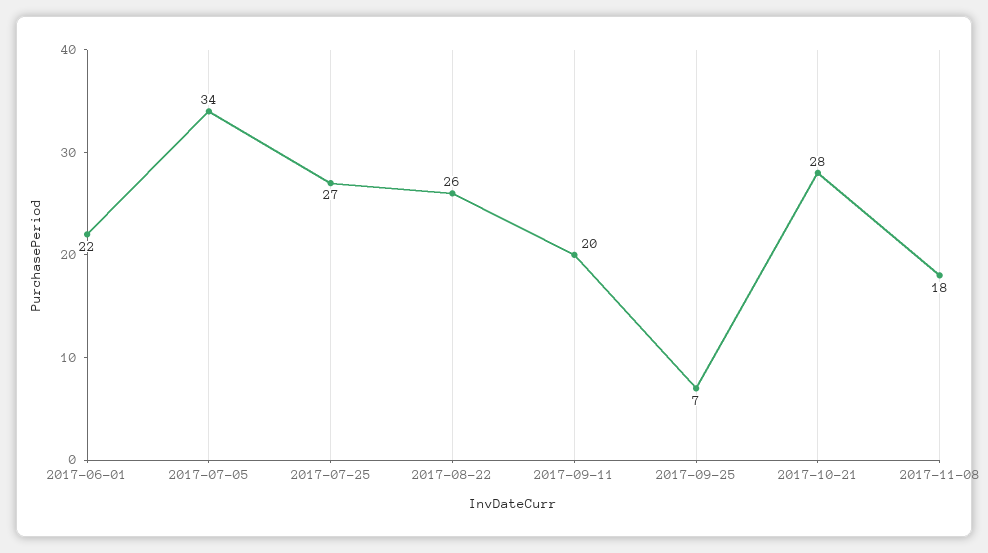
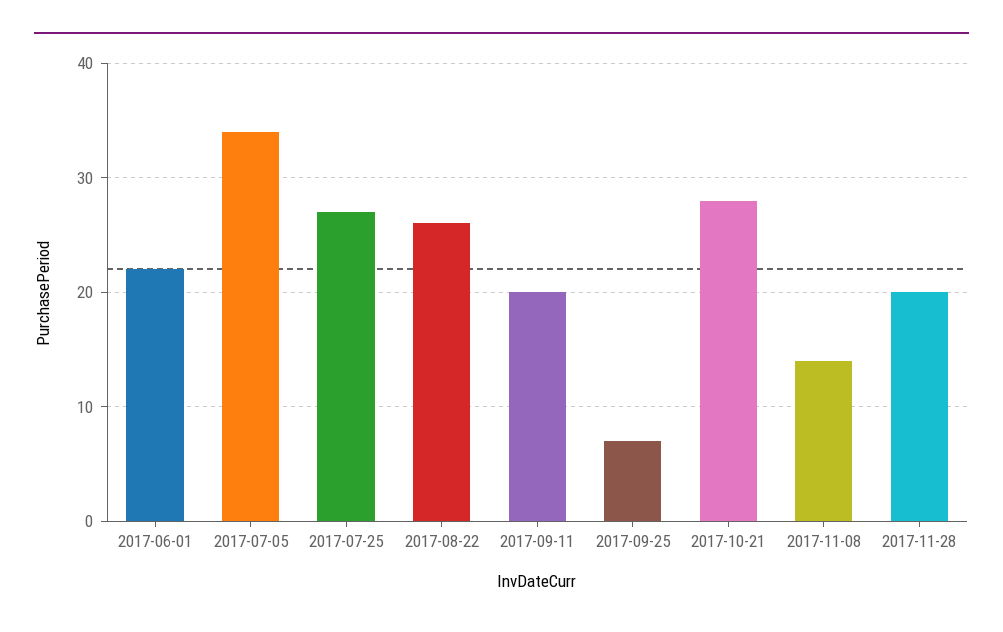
2017-11-08: 18 -> 14
2017-11-28: none -> 20

